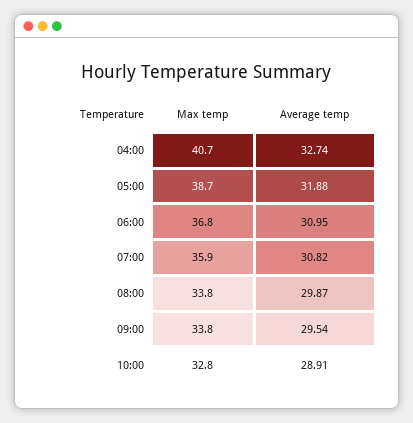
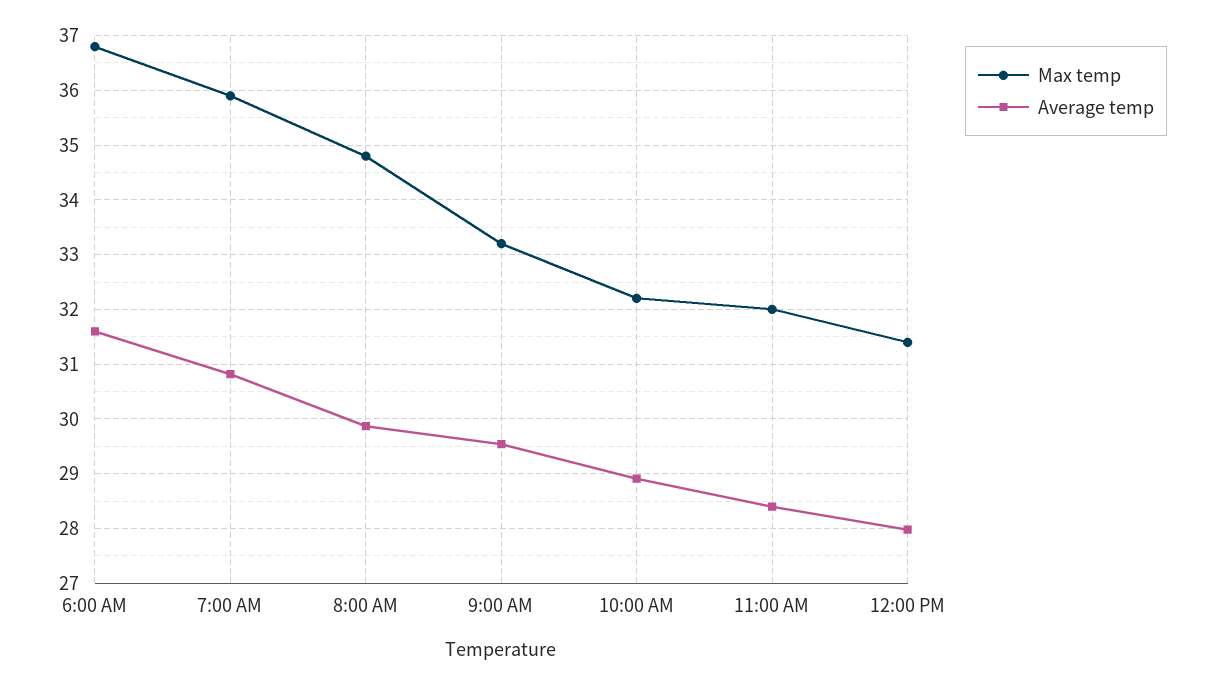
Max temp, 04:00: 40.7 -> none
Average temp, 04:00: 32.74 -> none
Max temp, 05:00: 38.7 -> none
Average temp, 05:00: 31.88 -> none
Average temp, 06:00: 30.95 -> 31.6
Max temp, 08:00: 33.8 -> 34.8
Max temp, 09:00: 33.8 -> 33.2
Max temp, 10:00: 32.8 -> 32.2
Max temp, 11:00 AM: none -> 32
Average temp, 11:00 AM: none -> 28.4
Max temp, 12:00 PM: none -> 31.4
Average temp, 12:00 PM: none -> 28

